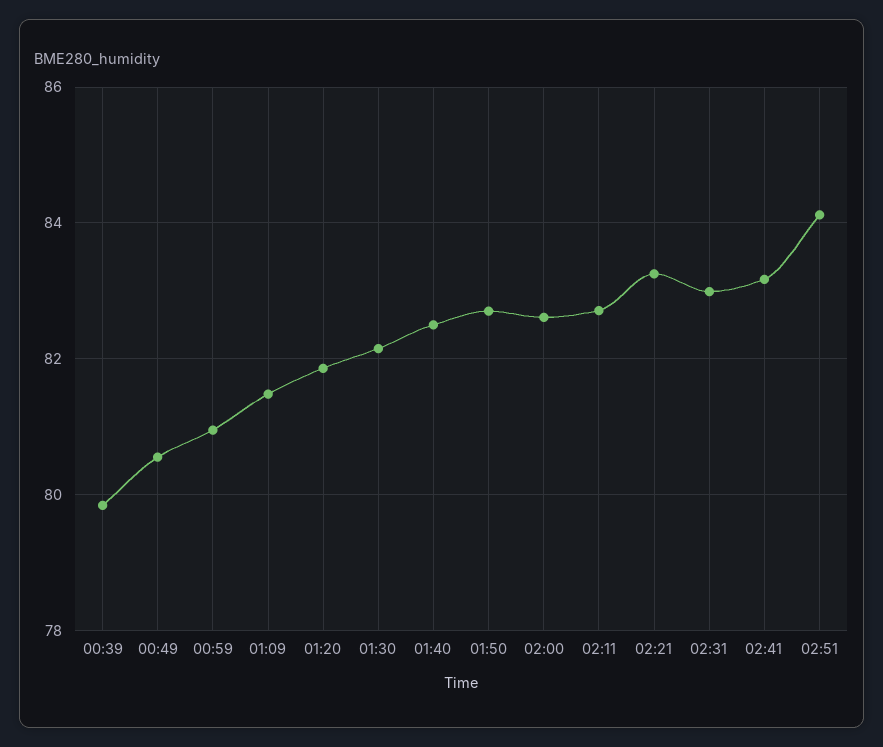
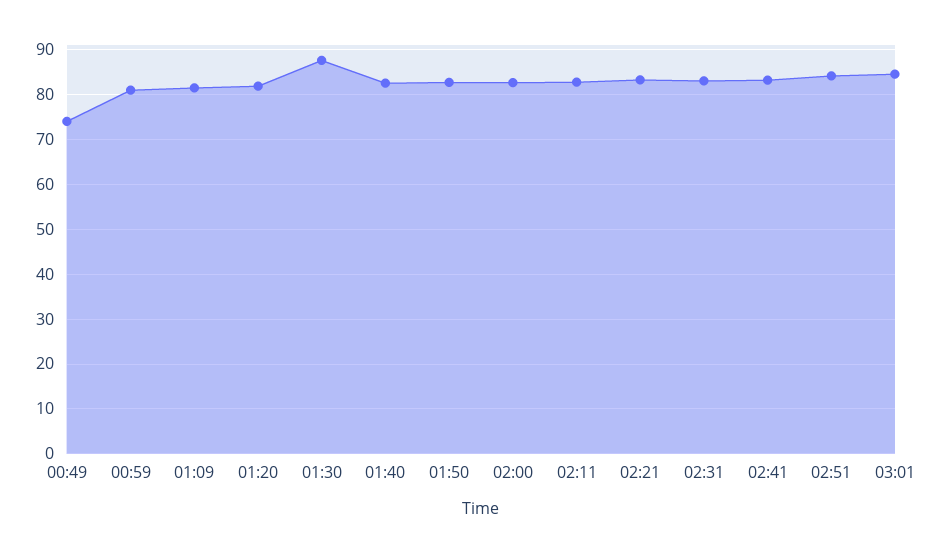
00:39: 79.8 -> none
00:49: 80.6 -> 74
01:30: 82.2 -> 88
03:01: none -> 84

